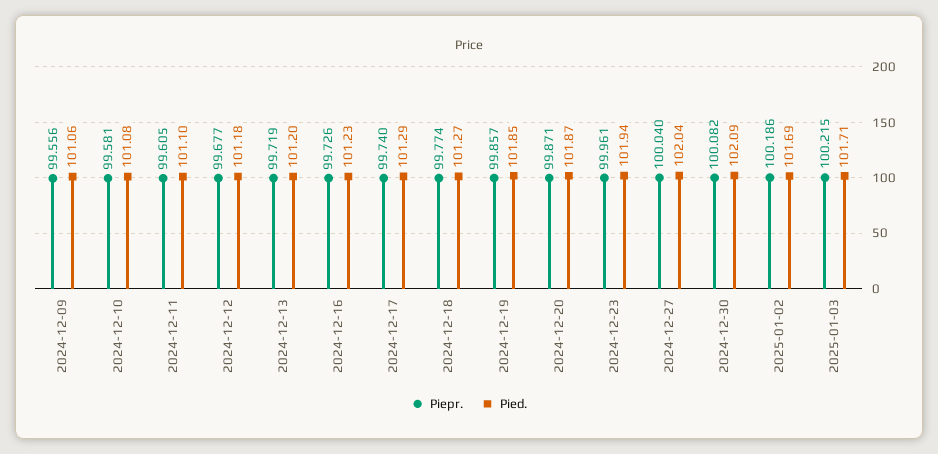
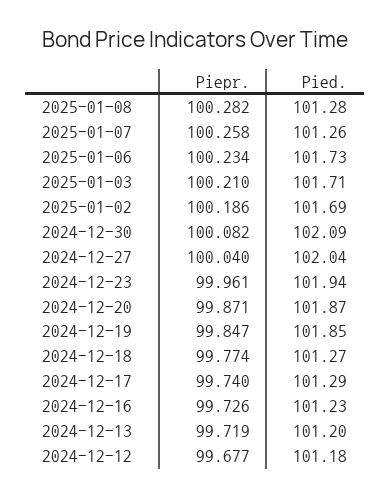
Piepr., 2024-12-09: 99.556 -> none
Pied., 2024-12-09: 101.06 -> none
Piepr., 2024-12-10: 99.581 -> none
Pied., 2024-12-10: 101.08 -> none
Piepr., 2024-12-11: 99.605 -> none
Pied., 2024-12-11: 101.1 -> none
Piepr., 2024-12-19: 99.857 -> 99.847
Piepr., 2025-01-03: 100.215 -> 100.21
Piepr., 2025-01-08: none -> 100.282
Pied., 2025-01-08: none -> 101.28
Piepr., 2025-01-07: none -> 100.258
Pied., 2025-01-07: none -> 101.26
Piepr., 2025-01-06: none -> 100.234
Pied., 2025-01-06: none -> 101.73

